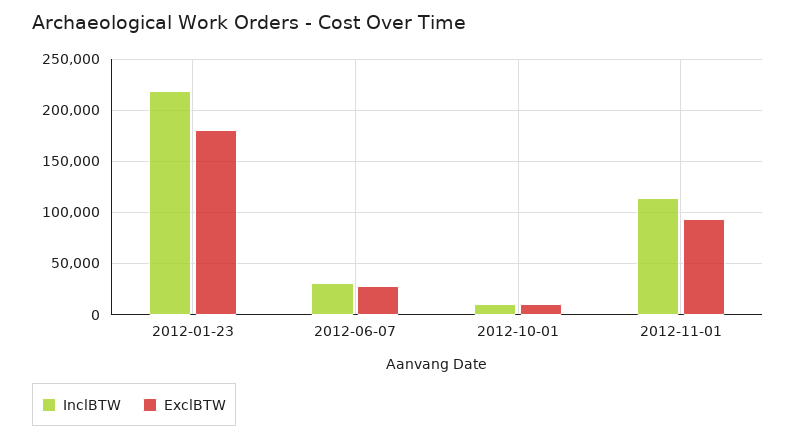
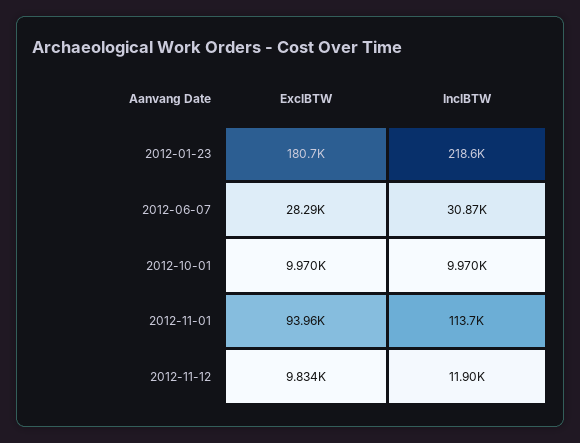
ExclBTW, 2012-11-12: none -> 9834
InclBTW, 2012-11-12: none -> 11900

